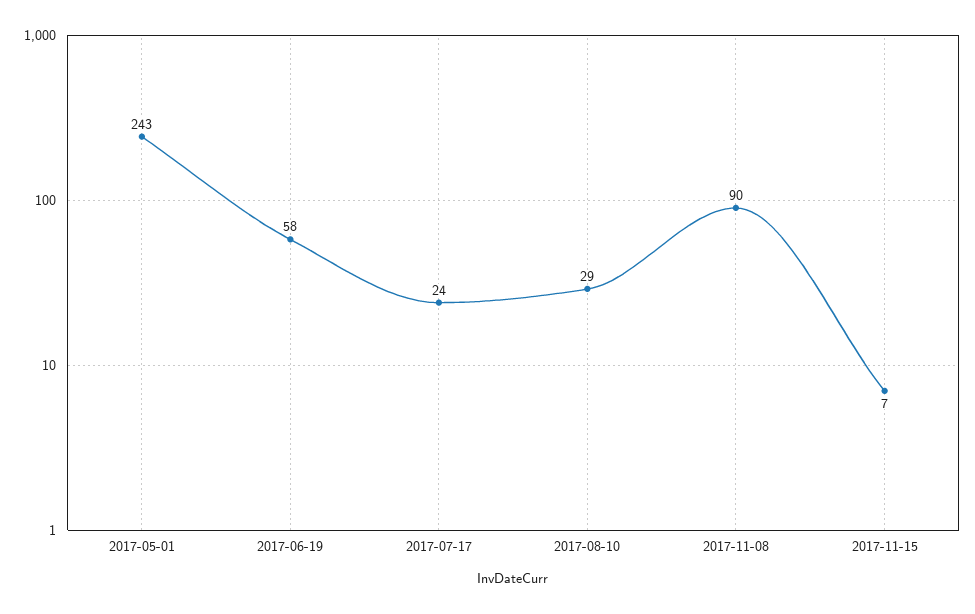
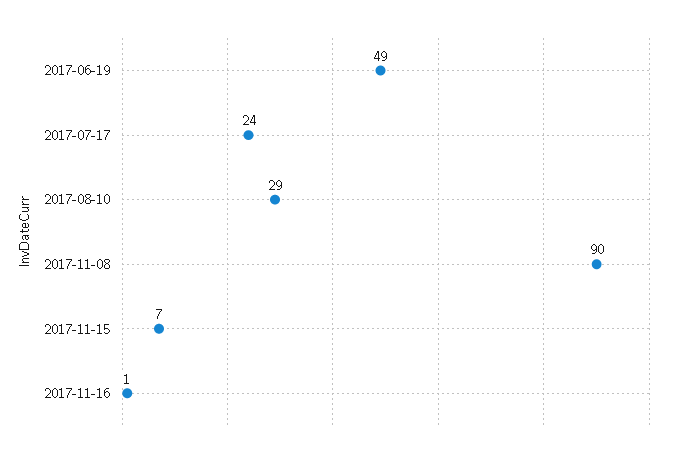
2017-05-01: 243 -> none
2017-06-19: 58 -> 49
2017-11-16: none -> 1

